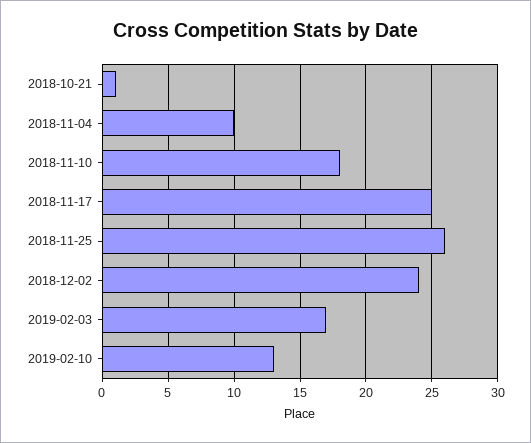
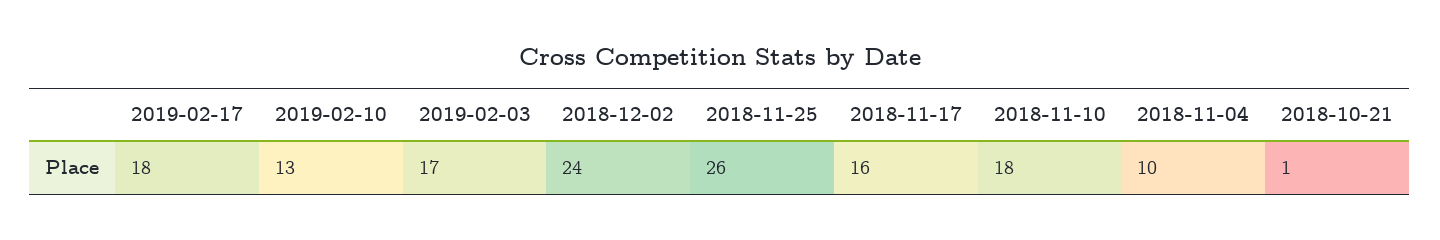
2018-11-17: 25 -> 16
2019-02-17: none -> 18

